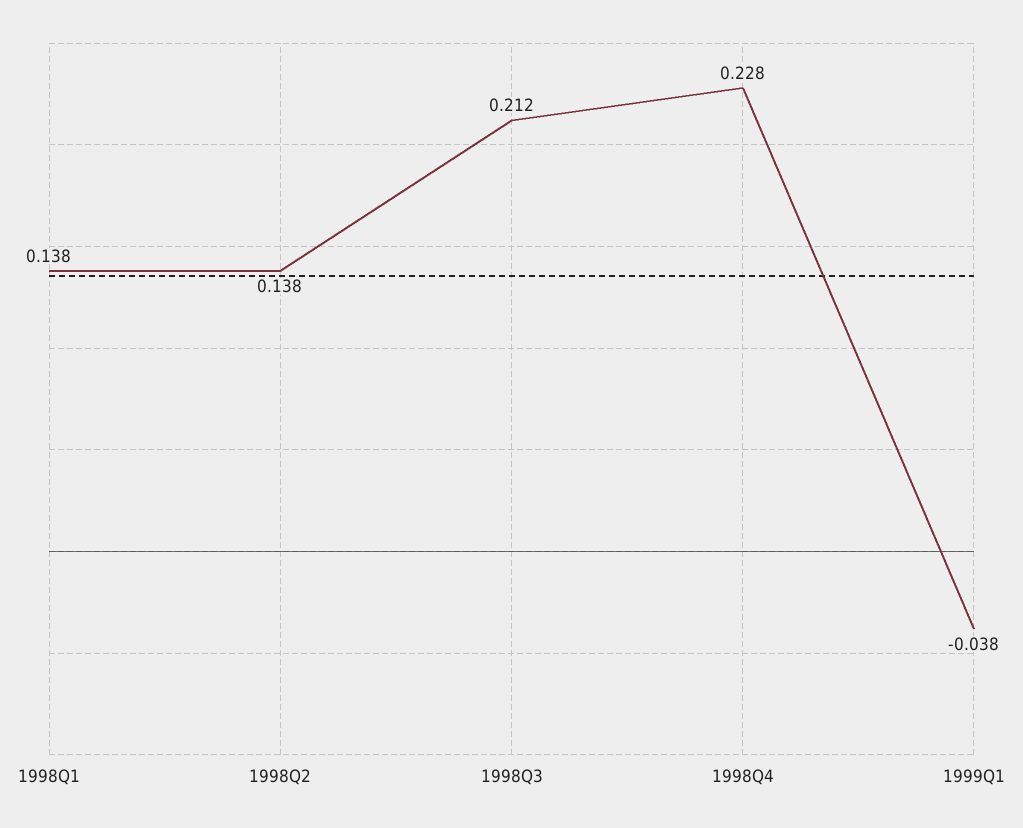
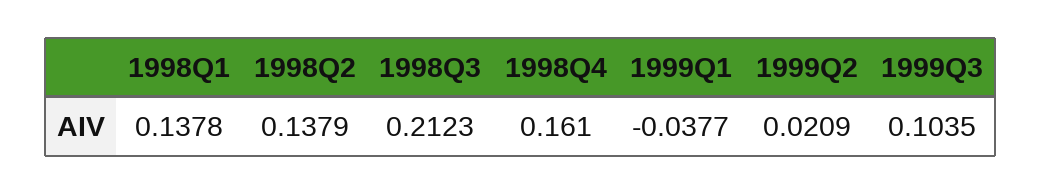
1998Q4: 0.228 -> 0.161
1999Q2: none -> 0.0209
1999Q3: none -> 0.1035

